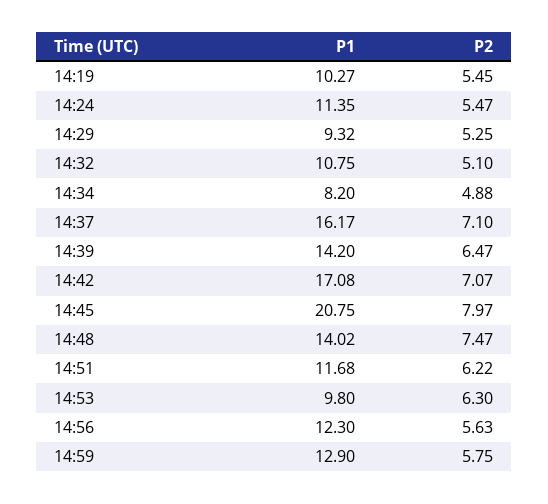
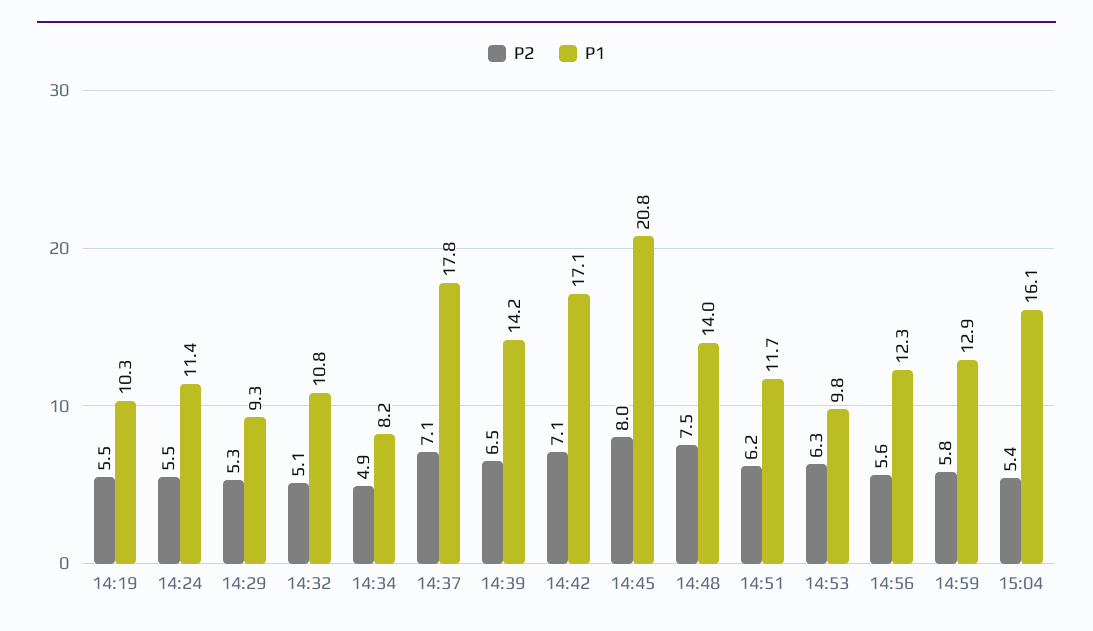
P1, 14:37: 16.17 -> 17.8
P2, 15:04: none -> 5.4
P1, 15:04: none -> 16.1

